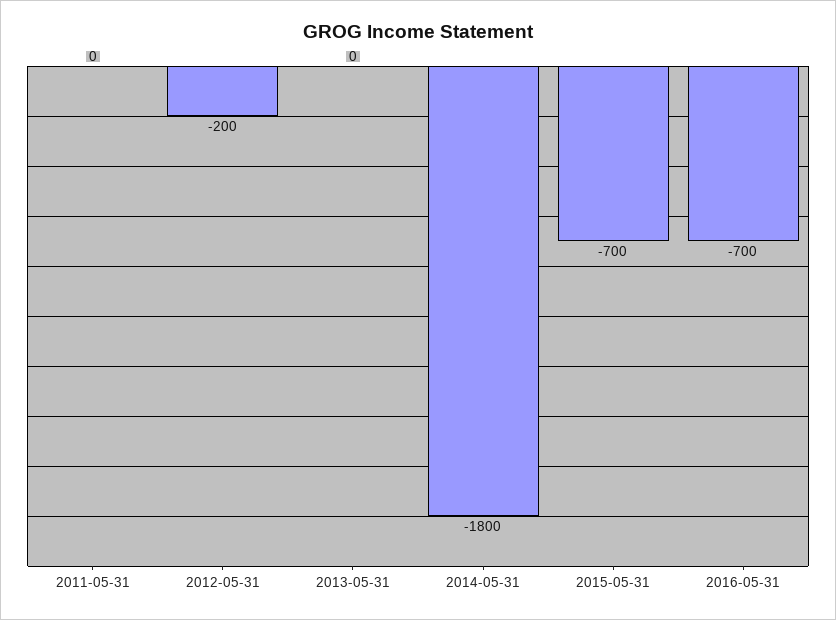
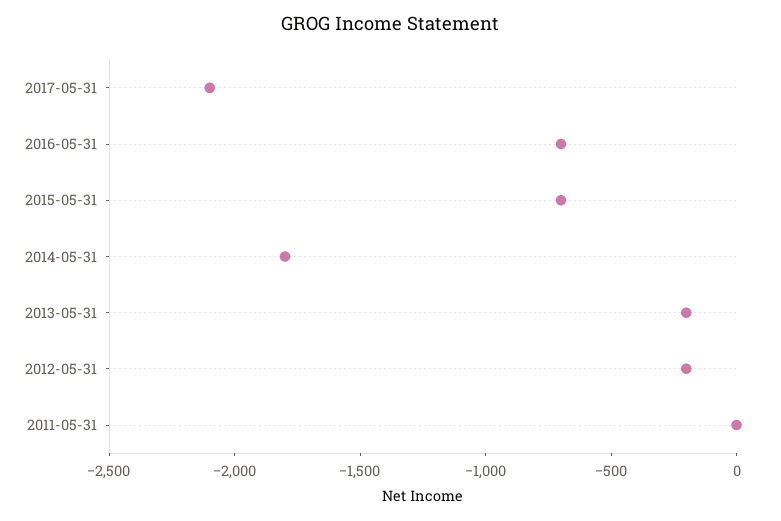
2013-05-31: 0 -> -200
2017-05-31: none -> -2100

